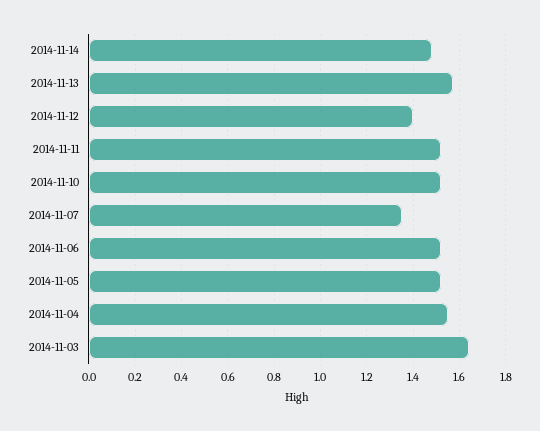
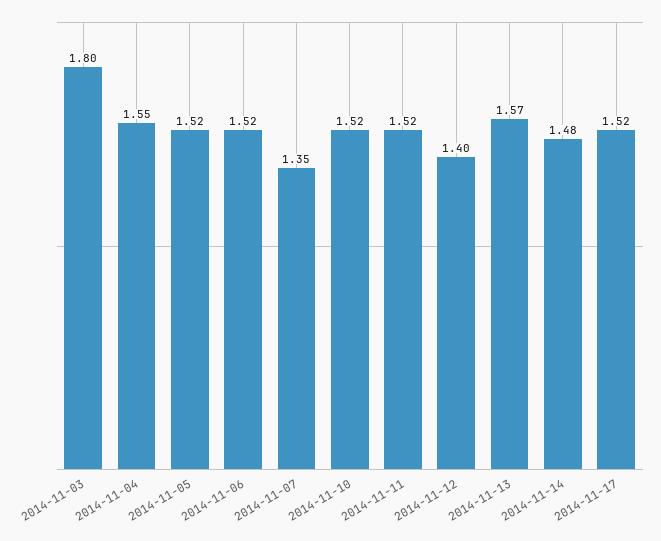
2014-11-03: 1.65 -> 1.8
2014-11-17: none -> 1.52

